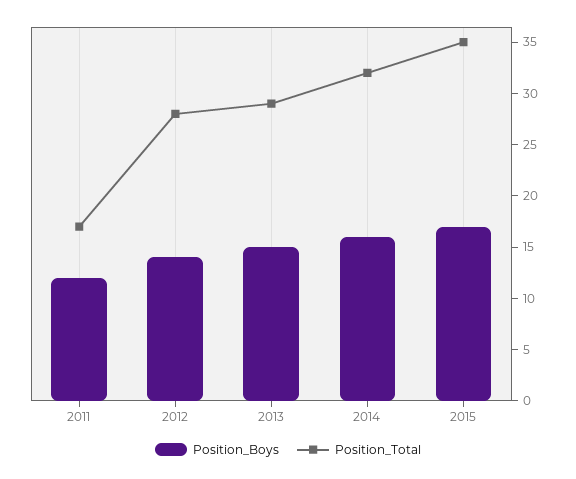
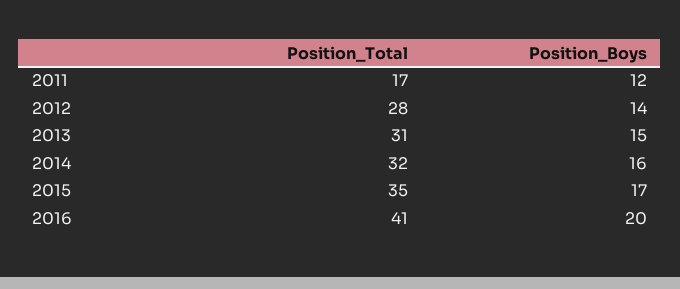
Position_Total, 2013: 29 -> 31
Position_Total, 2016: none -> 41
Position_Boys, 2016: none -> 20

